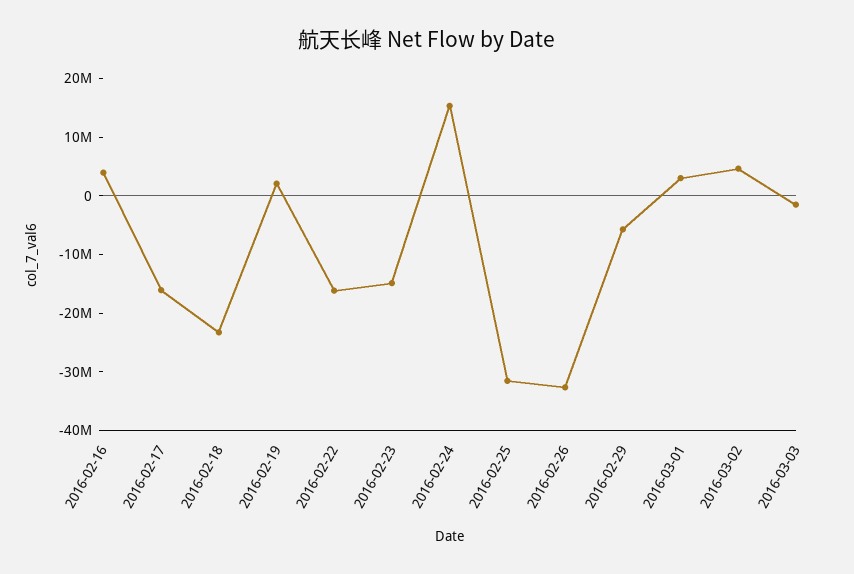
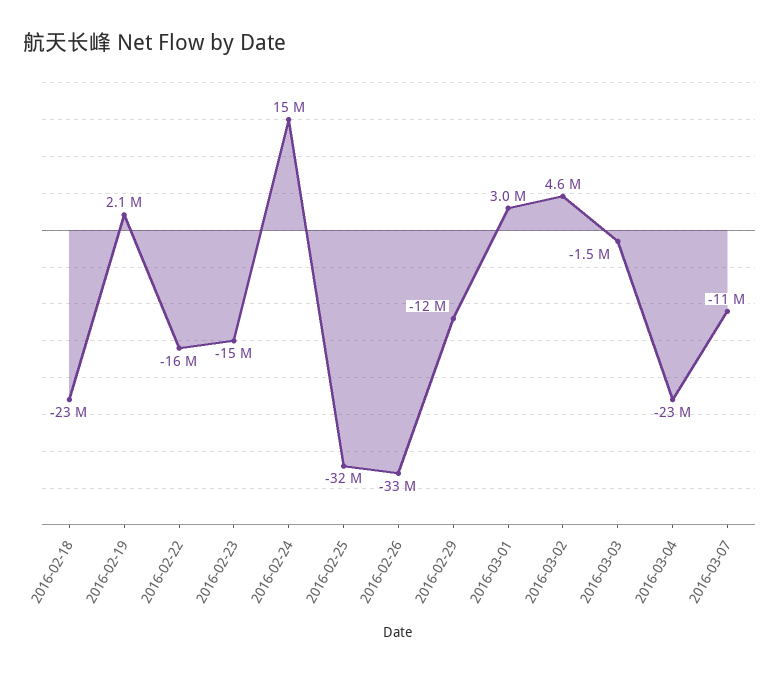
2016-02-16: 4000000 -> none
2016-02-17: -16000000 -> none
2016-02-29: -6000000 -> -12000000
2016-03-04: none -> -23000000
2016-03-07: none -> -11000000

